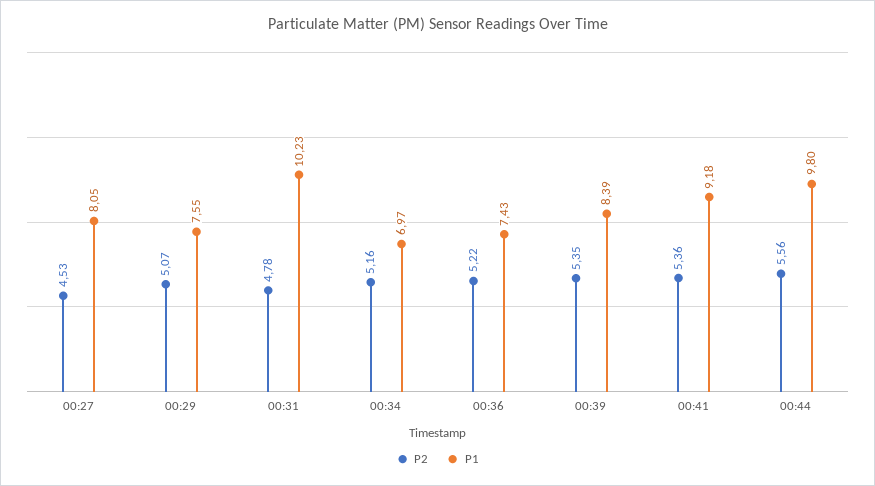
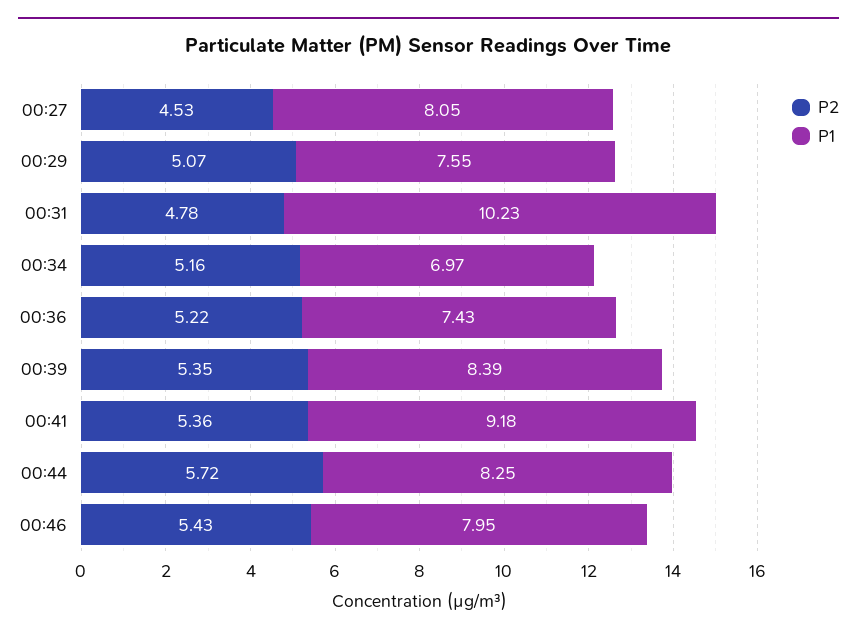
P2, 00:44: 5.56 -> 5.72
P1, 00:44: 9.8 -> 8.25
P2, 00:46: none -> 5.43
P1, 00:46: none -> 7.95

